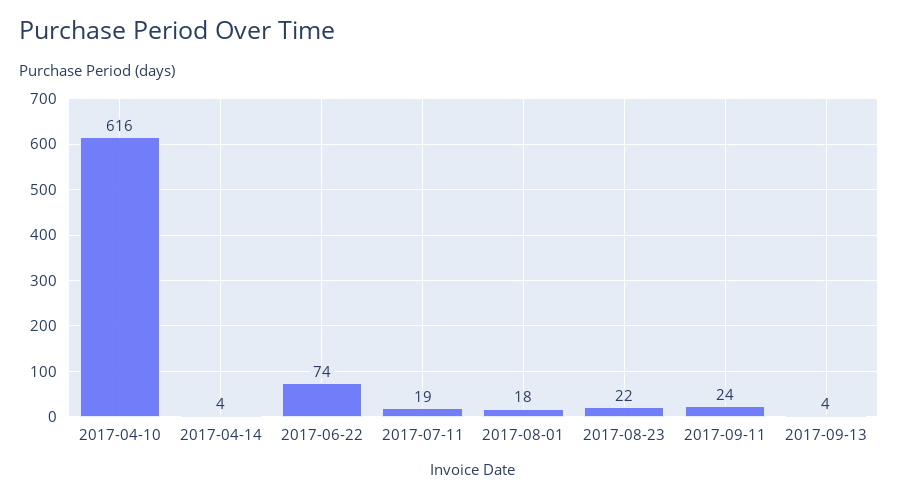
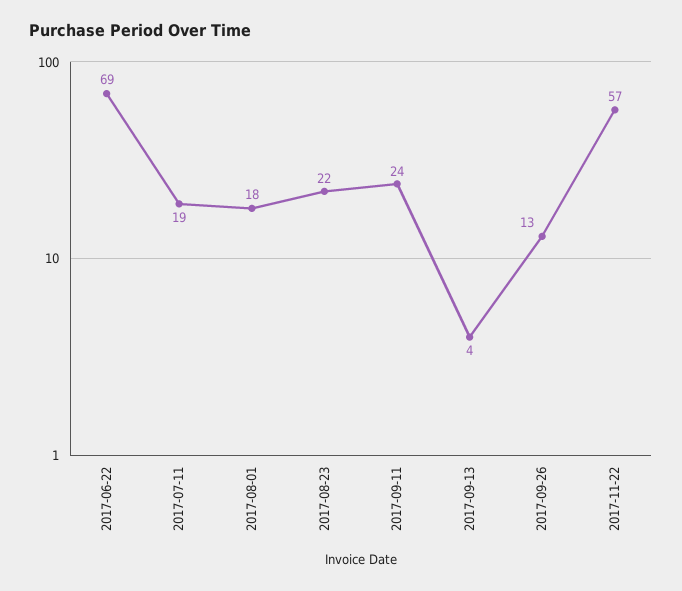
2017-04-10: 616 -> none
2017-04-14: 4 -> none
2017-06-22: 74 -> 69
2017-09-26: none -> 13
2017-11-22: none -> 57

